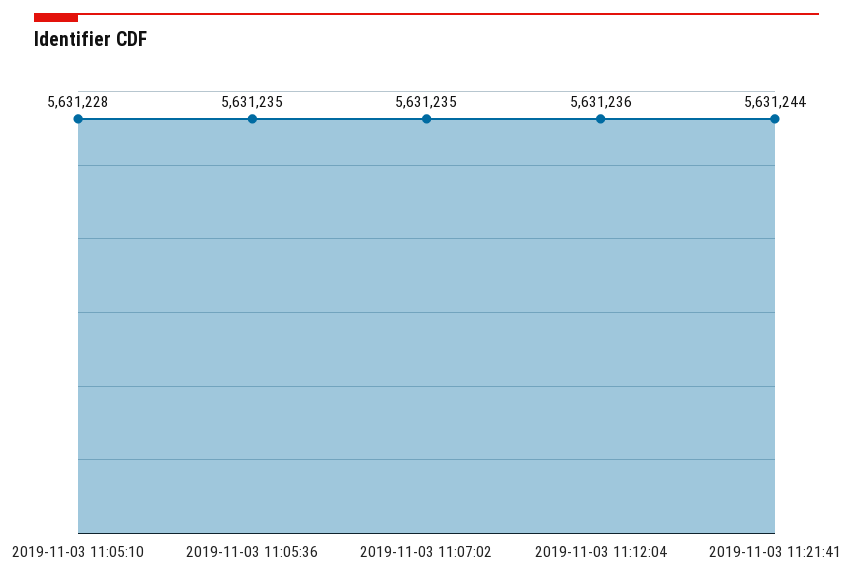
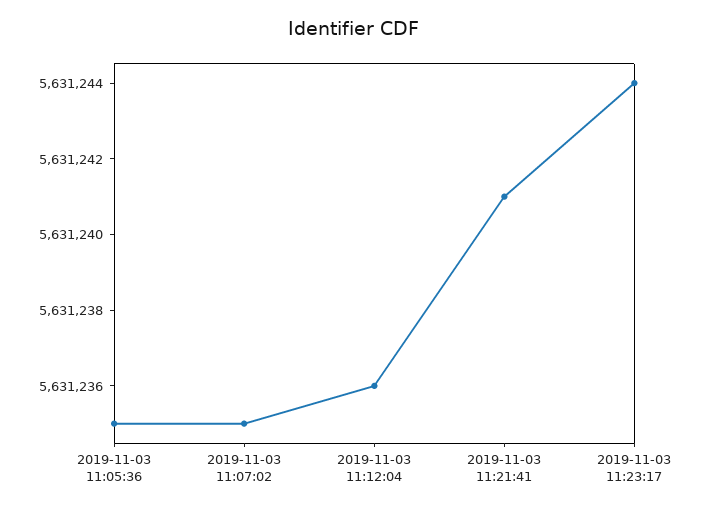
2019-11-03 11:05:10: 5631228 -> none
2019-11-03 11:21:41: 5631244 -> 5631241
2019-11-03 11:23:17: none -> 5631244

